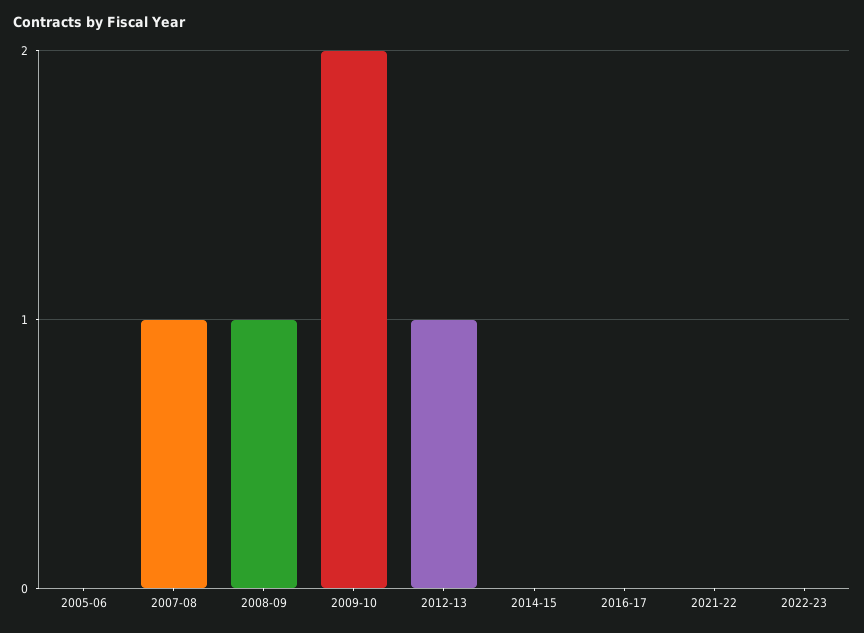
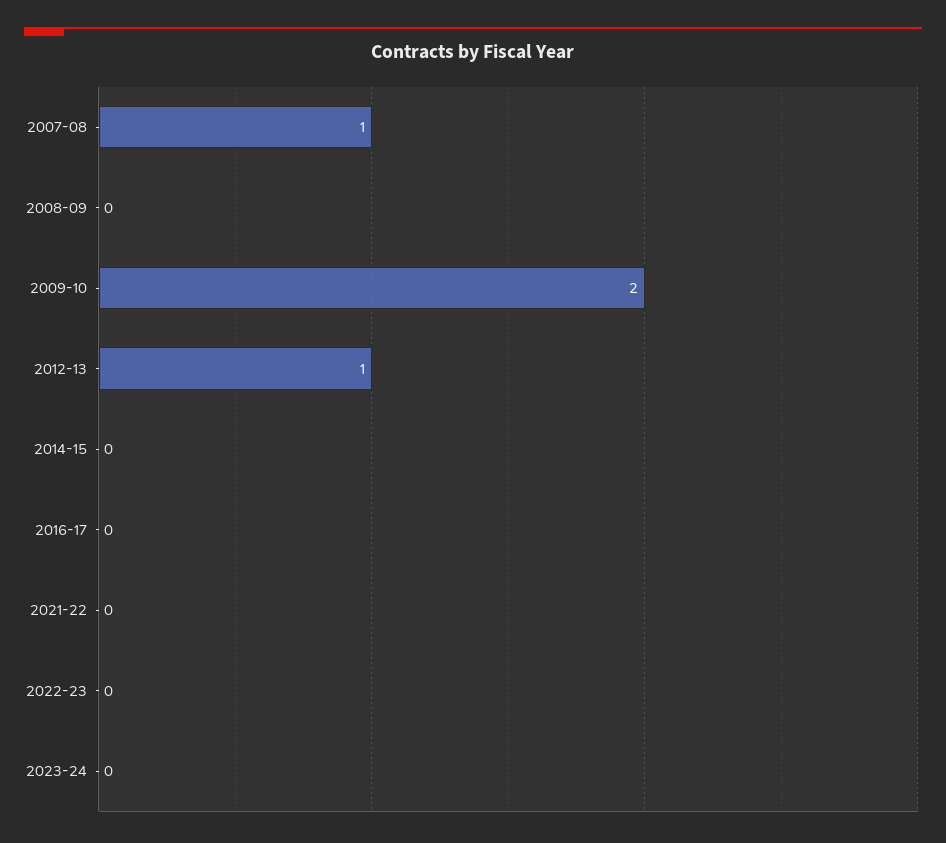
2005-06: 0 -> none
2008-09: 1 -> 0
2023-24: none -> 0

